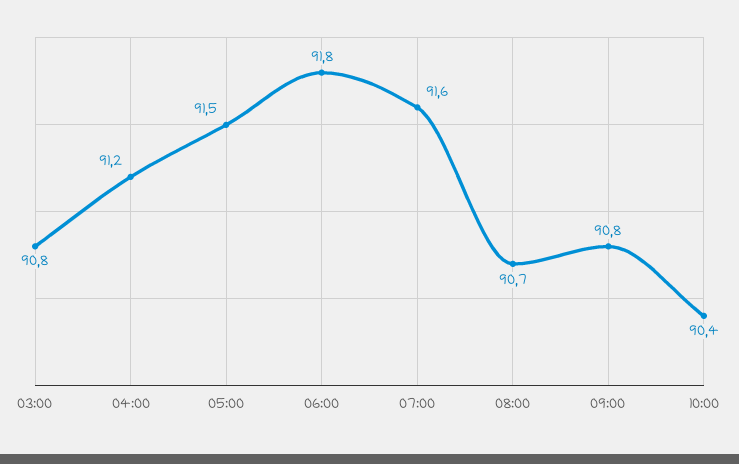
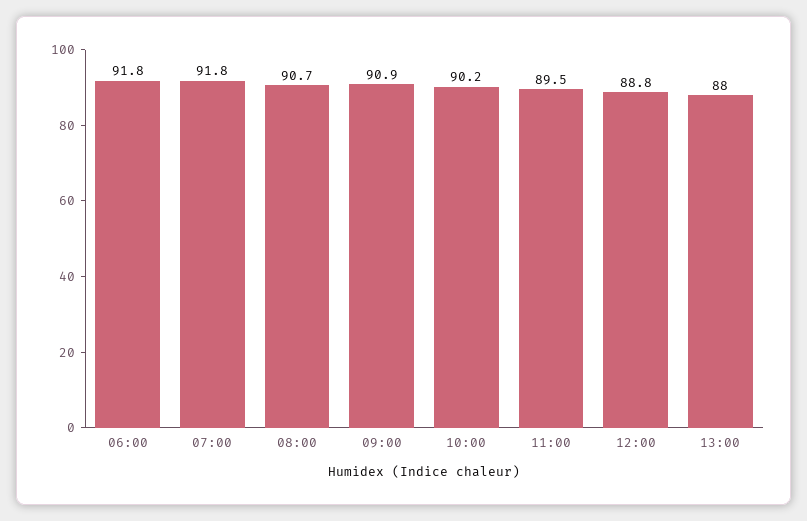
03:00: 90.8 -> none
04:00: 91.2 -> none
05:00: 91.5 -> none
07:00: 91.6 -> 91.8
09:00: 90.8 -> 90.9
10:00: 90.4 -> 90.2
11:00: none -> 89.5
12:00: none -> 88.8
13:00: none -> 88

